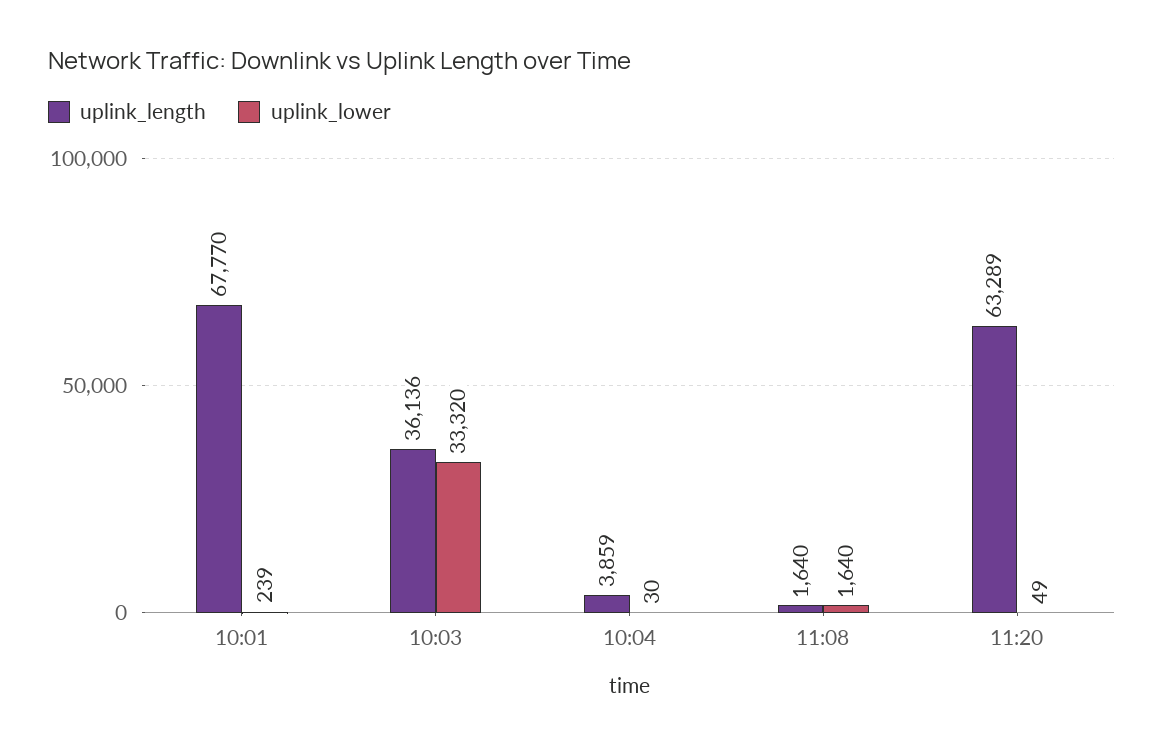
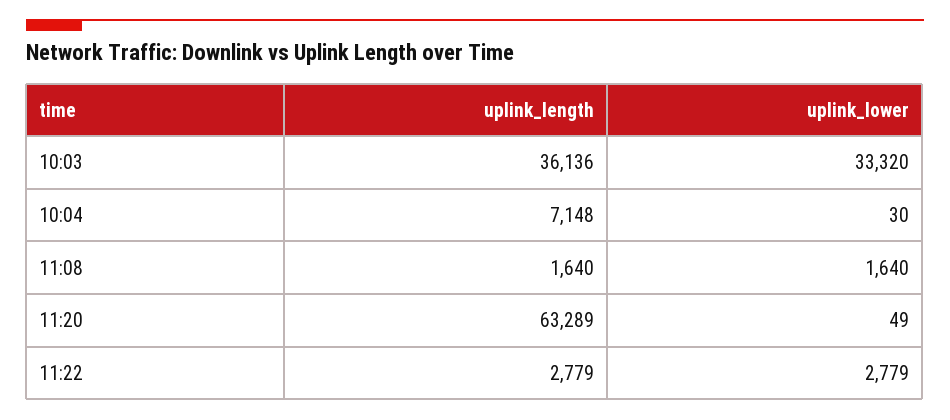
uplink_length, 10:01: 67770 -> none
uplink_lower, 10:01: 239 -> none
uplink_length, 10:04: 3859 -> 7148
uplink_length, 11:22: none -> 2779
uplink_lower, 11:22: none -> 2779

